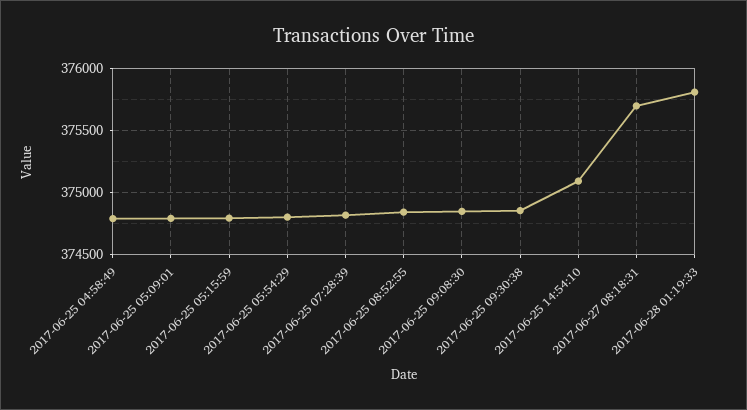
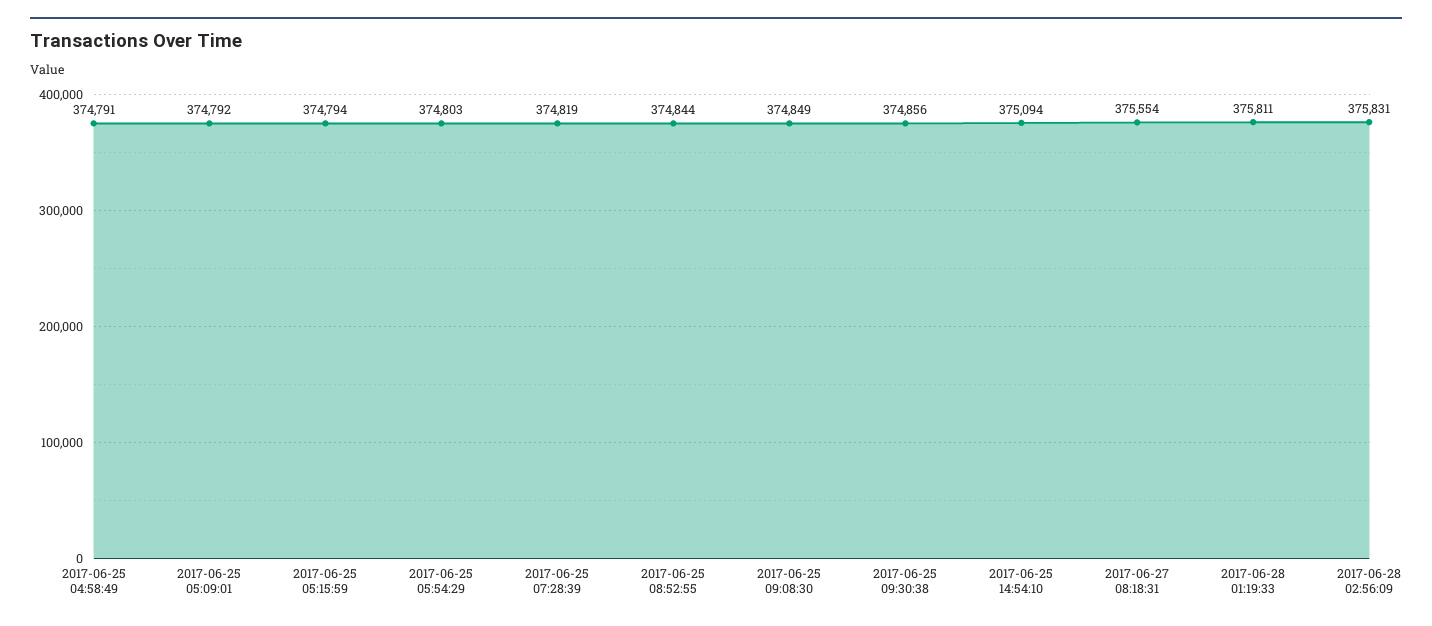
2017-06-27 08:18:31: 375700 -> 375554
2017-06-28 02:56:09: none -> 375831

